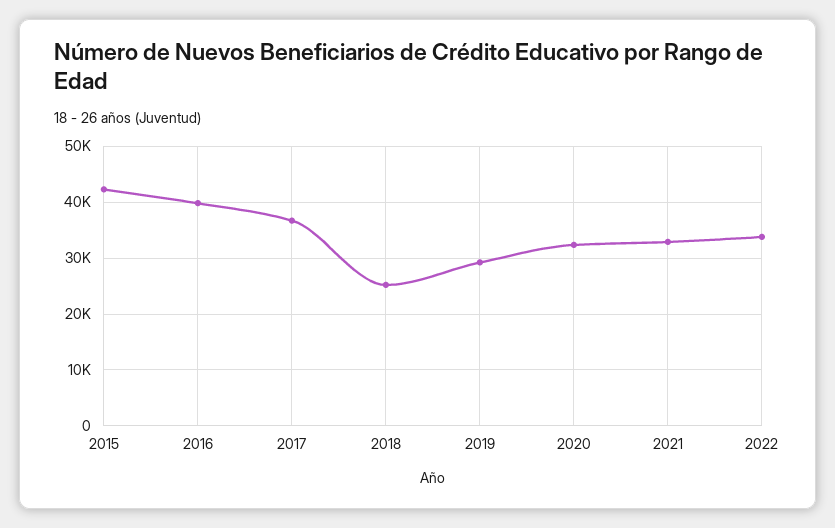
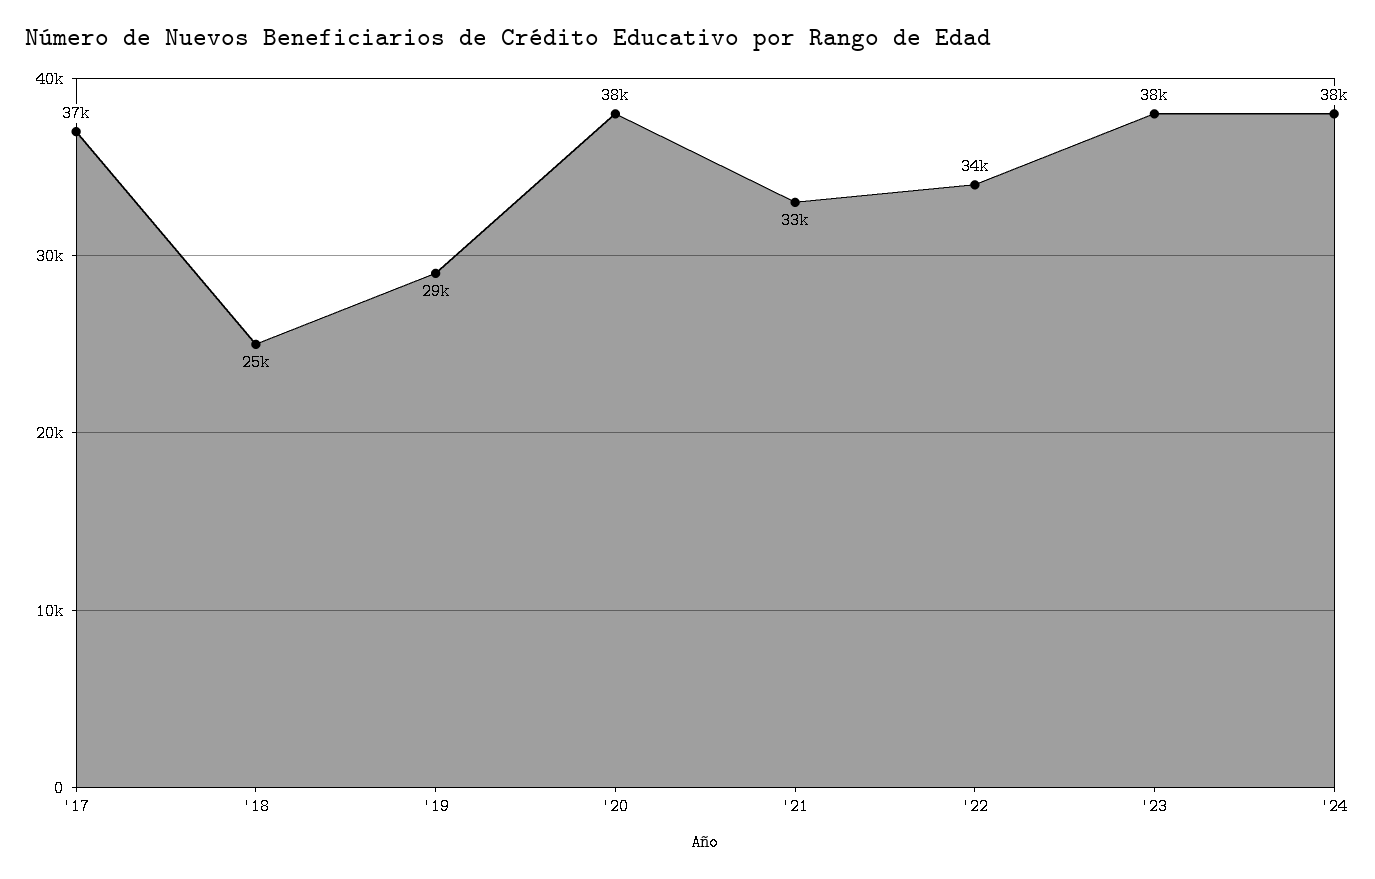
2015: 42000 -> none
2016: 40000 -> none
2020: 32000 -> 38000
'23: none -> 38000
'24: none -> 38000

